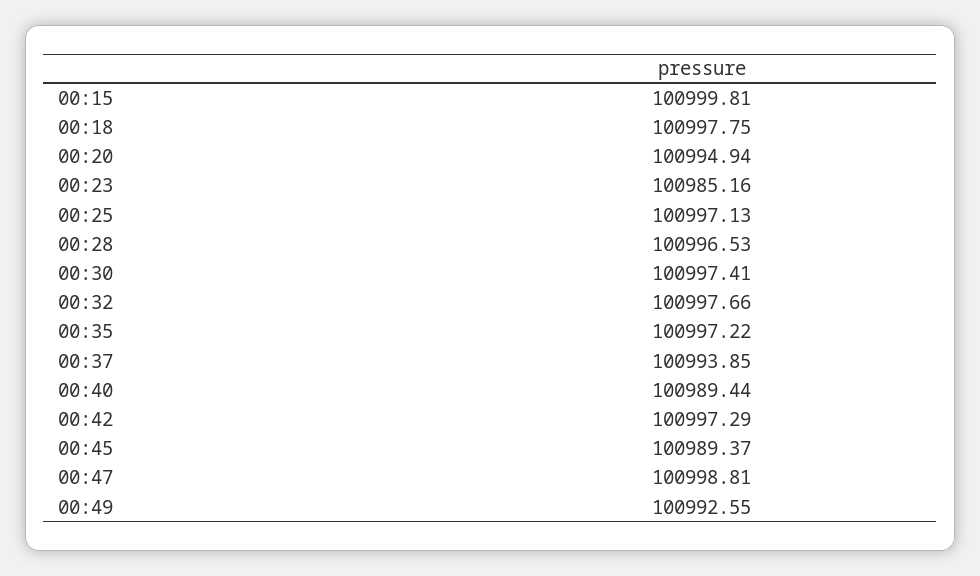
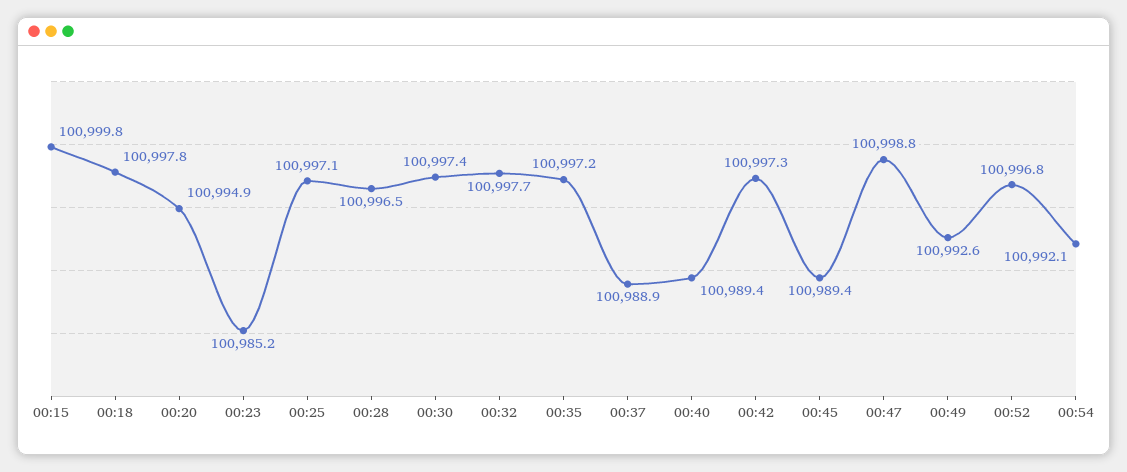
00:37: 100993.85 -> 100988.9
00:52: none -> 100996.8
00:54: none -> 100992.1

